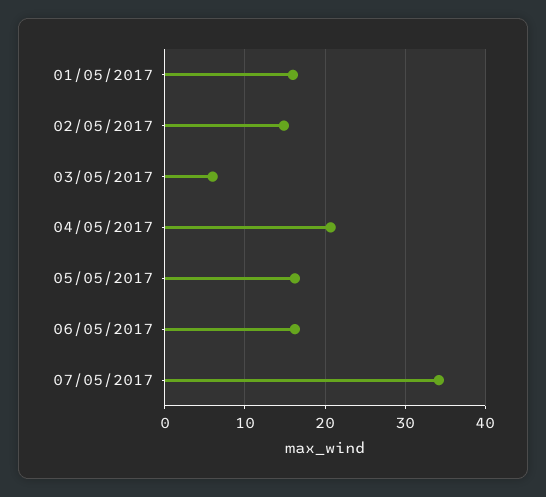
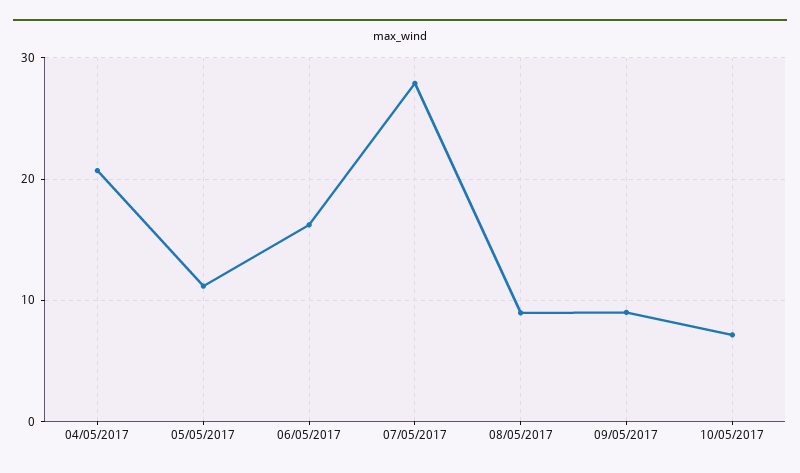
01/05/2017: 16 -> none
02/05/2017: 15 -> none
03/05/2017: 6 -> none
05/05/2017: 16 -> 11
07/05/2017: 34 -> 28
08/05/2017: none -> 9
09/05/2017: none -> 9
10/05/2017: none -> 7

